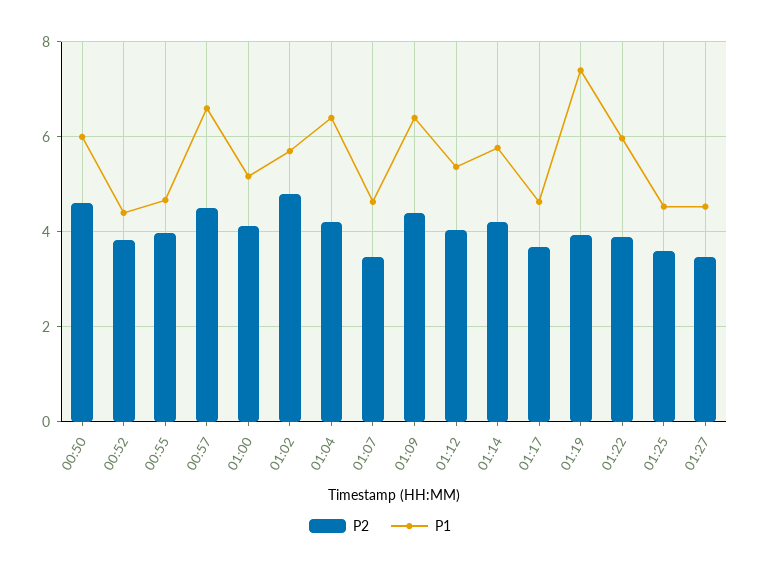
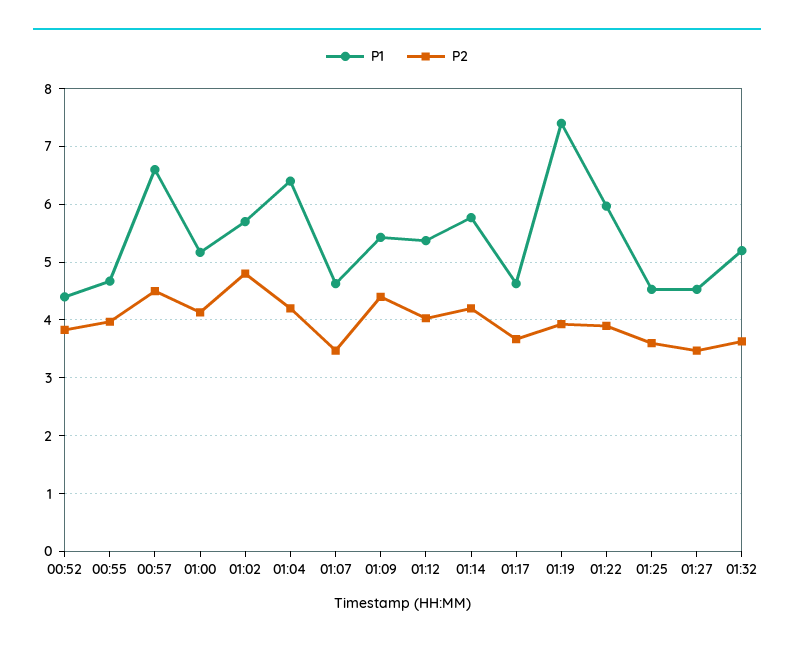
P2, 00:50: 4.6 -> none
P1, 00:50: 6 -> none
P1, 01:09: 6.4 -> 5.4
P1, 01:32: none -> 5.2
P2, 01:32: none -> 3.6

